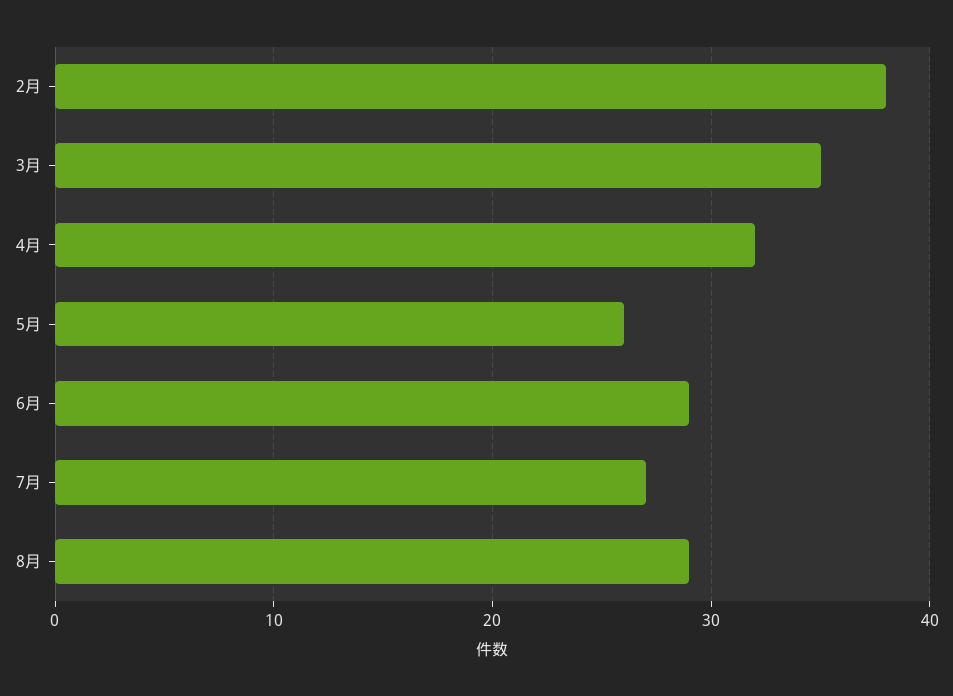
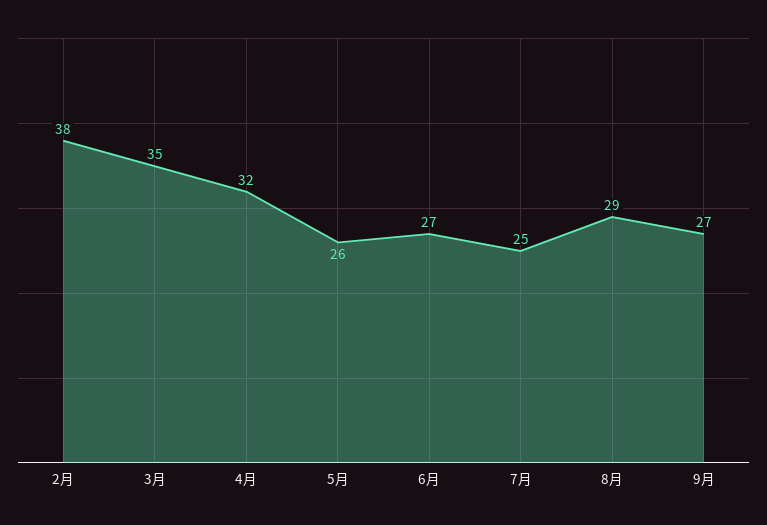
6月: 29 -> 27
7月: 27 -> 25
9月: none -> 27

